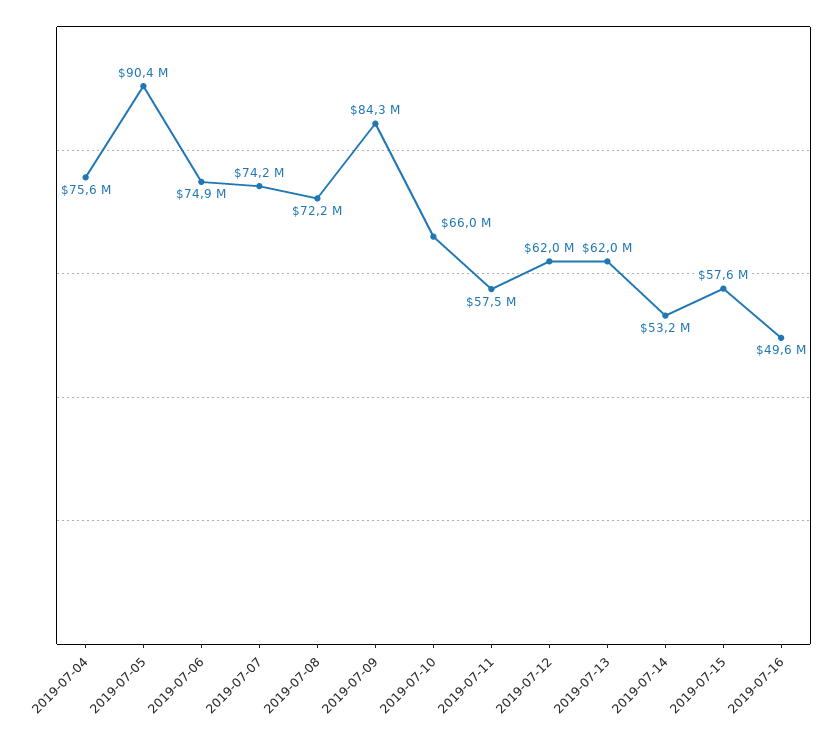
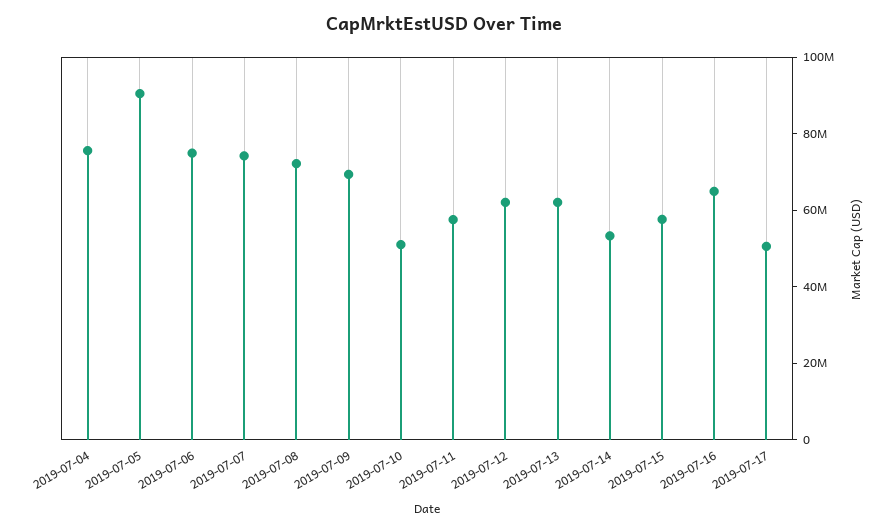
2019-07-09: 84300000 -> 70000000
2019-07-10: 66000000 -> 50000000
2019-07-16: 49600000 -> 65000000
2019-07-17: none -> 50000000

